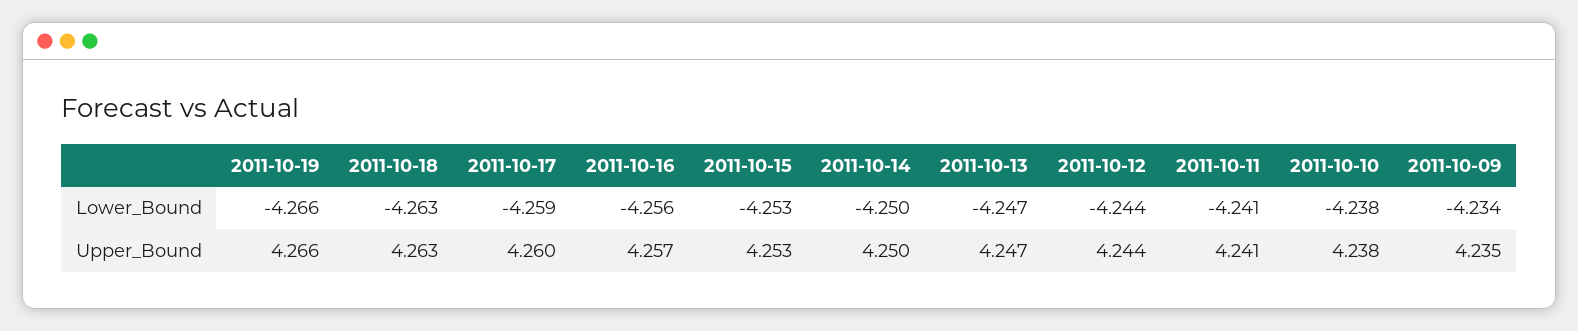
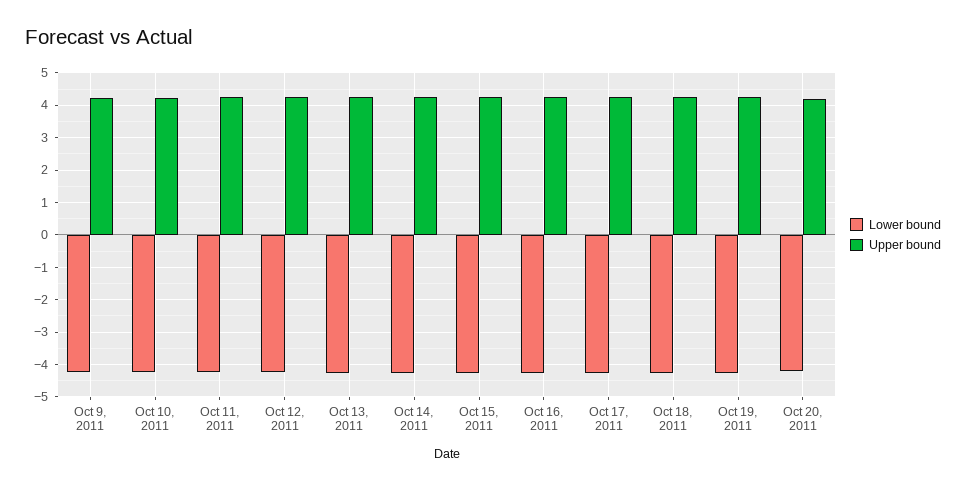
Lower_Bound, Oct 20, 2011: none -> -4.2
Upper_Bound, Oct 20, 2011: none -> 4.2

